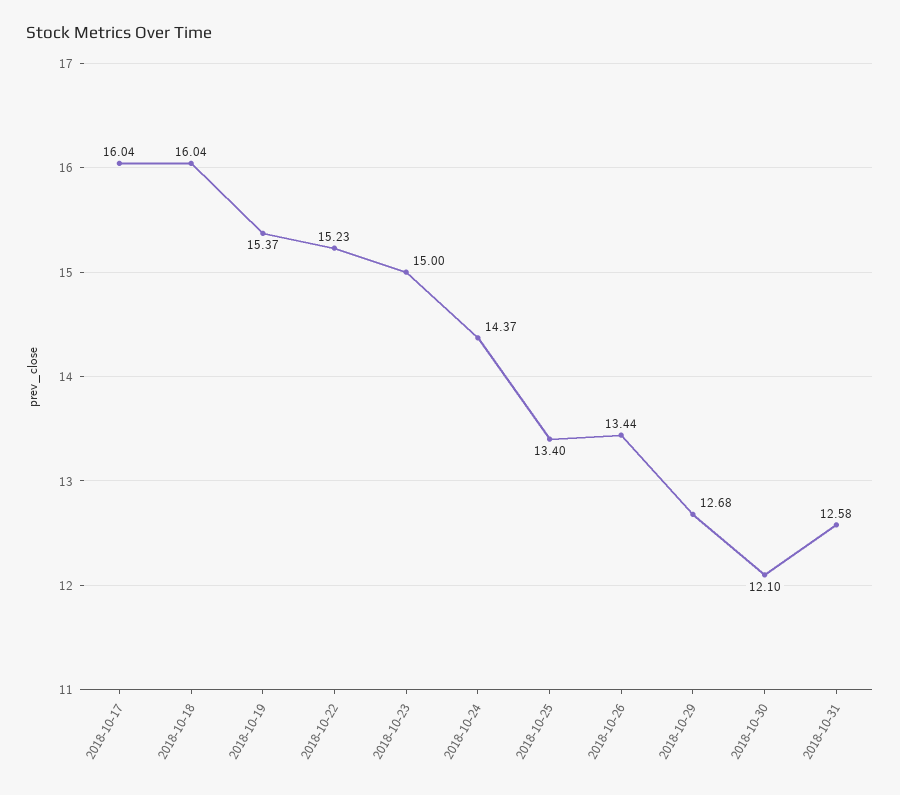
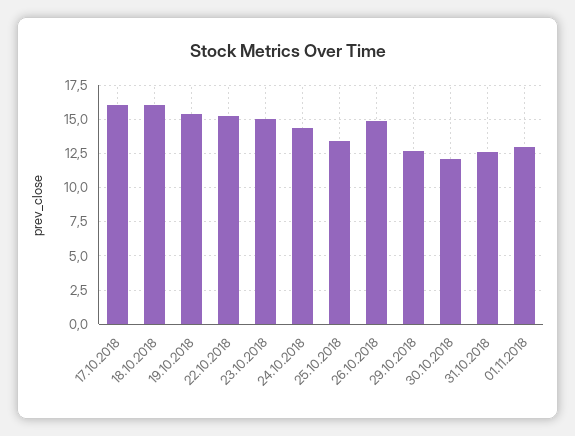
2018-10-26: 13.44 -> 15
01.11.2018: none -> 13

